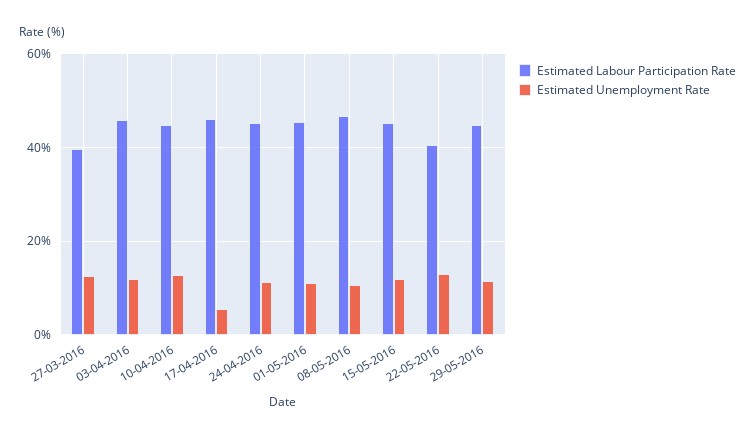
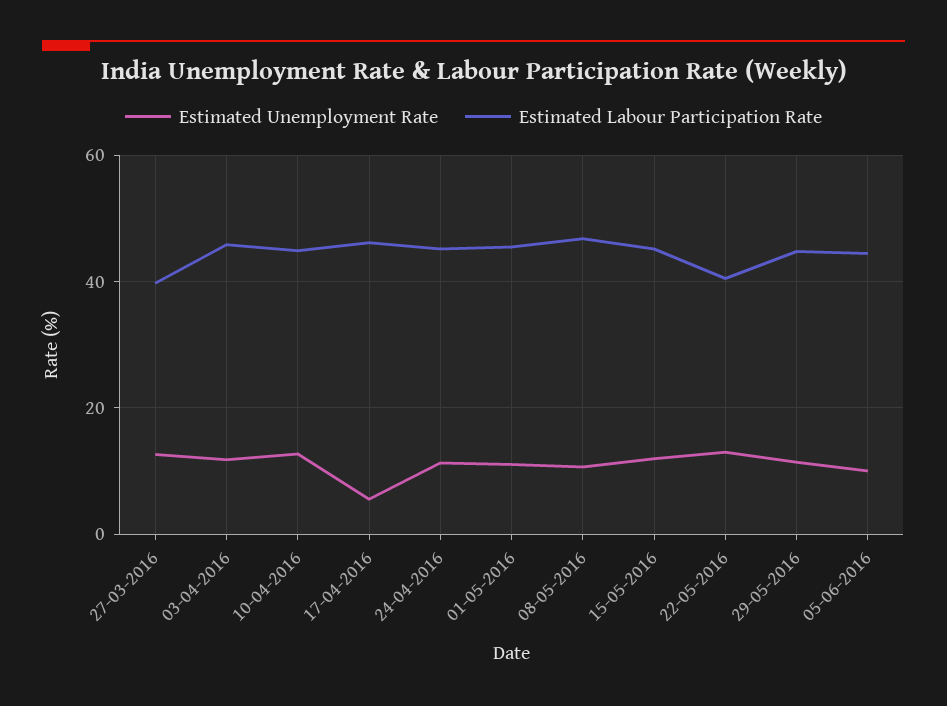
Estimated Unemployment Rate, 05-06-2016: none -> 10
Estimated Labour Participation Rate, 05-06-2016: none -> 44

